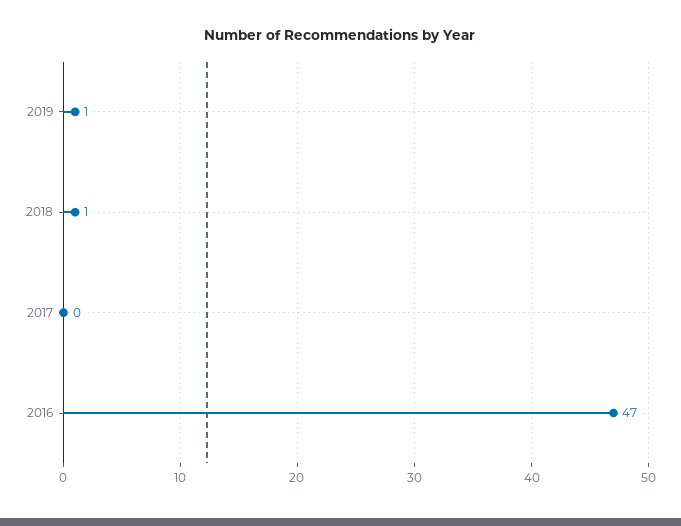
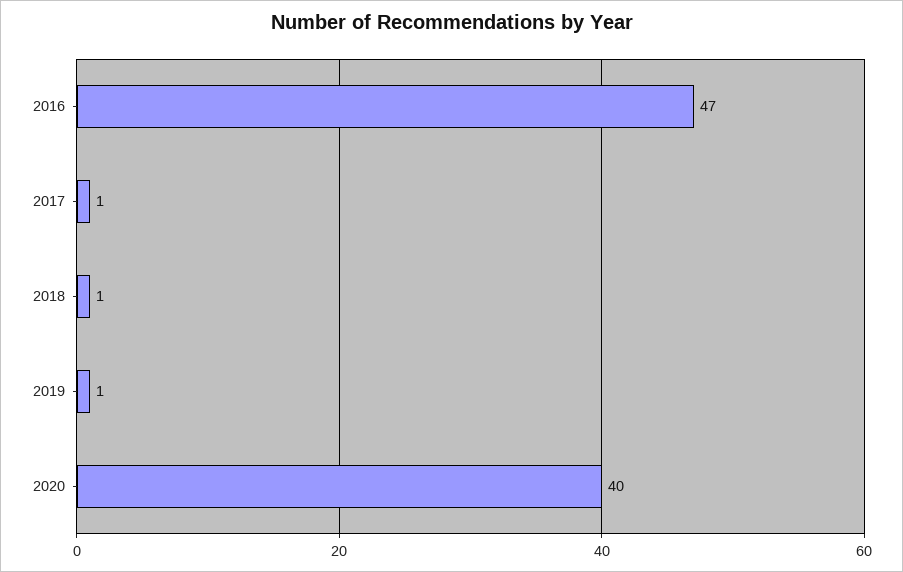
2017: 0 -> 1
2020: none -> 40

